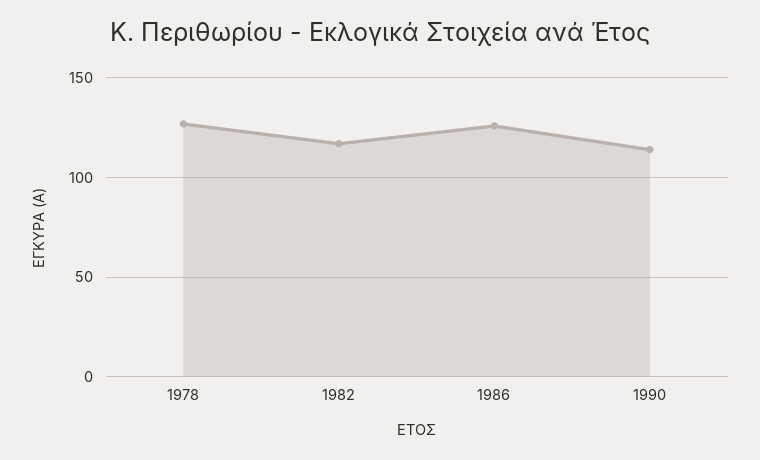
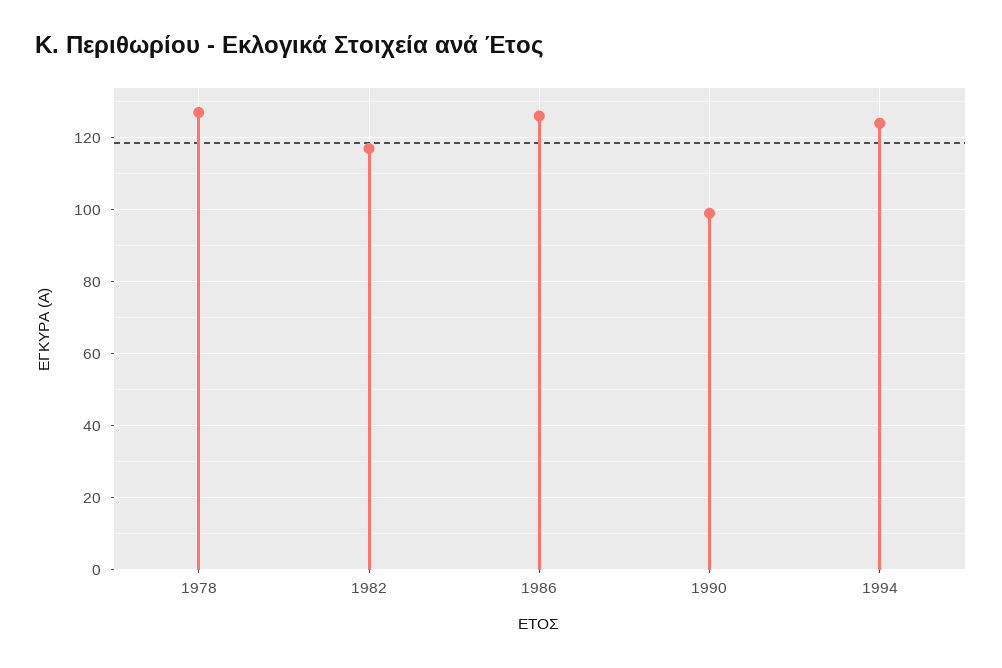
1990: 115 -> 100
1994: none -> 125

